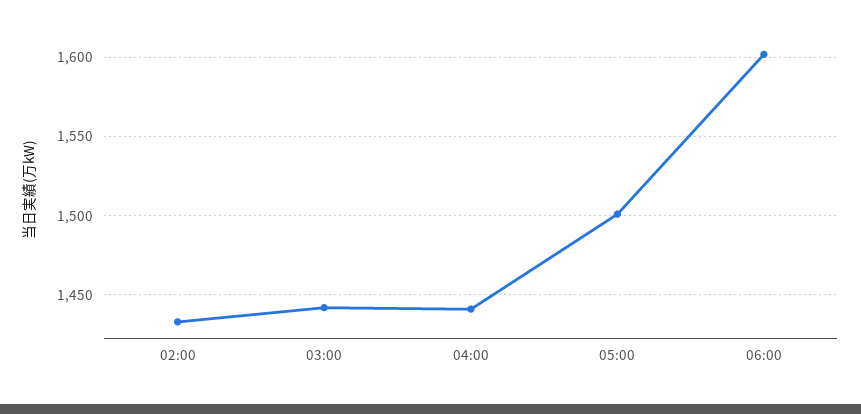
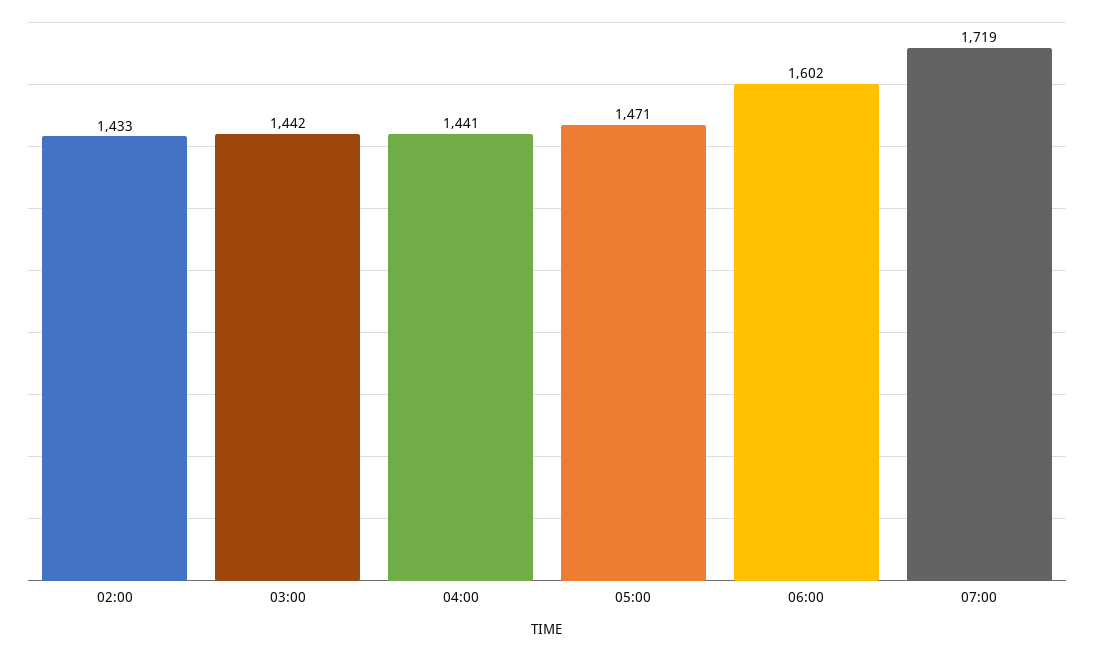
05:00: 1500 -> 1471
07:00: none -> 1719

